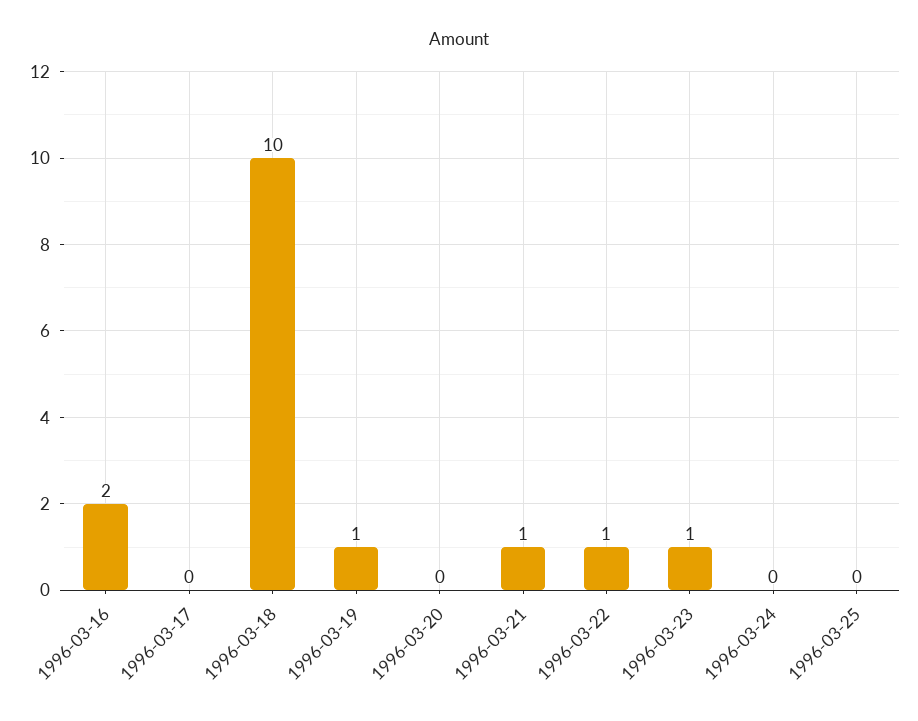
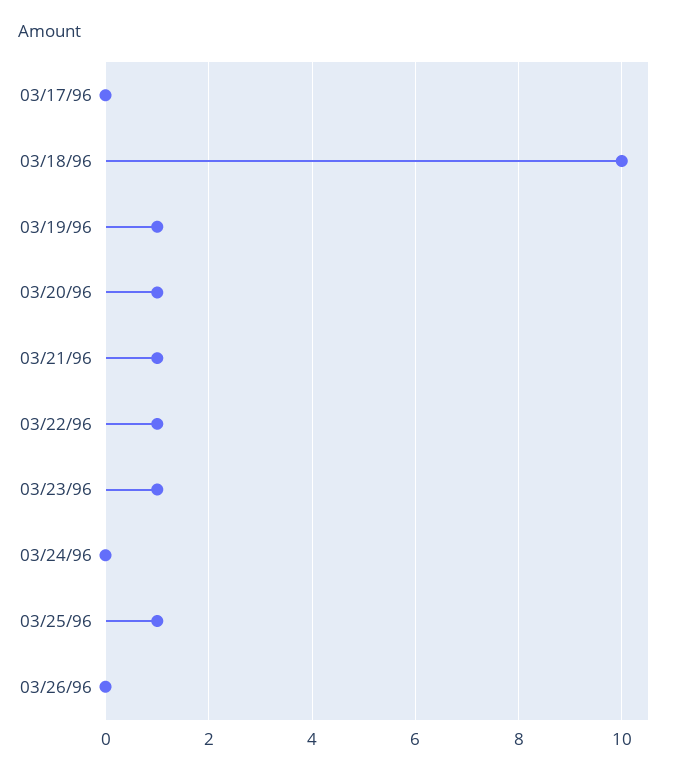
1996-03-16: 2 -> none
1996-03-20: 0 -> 1
1996-03-25: 0 -> 1
03/26/96: none -> 0

